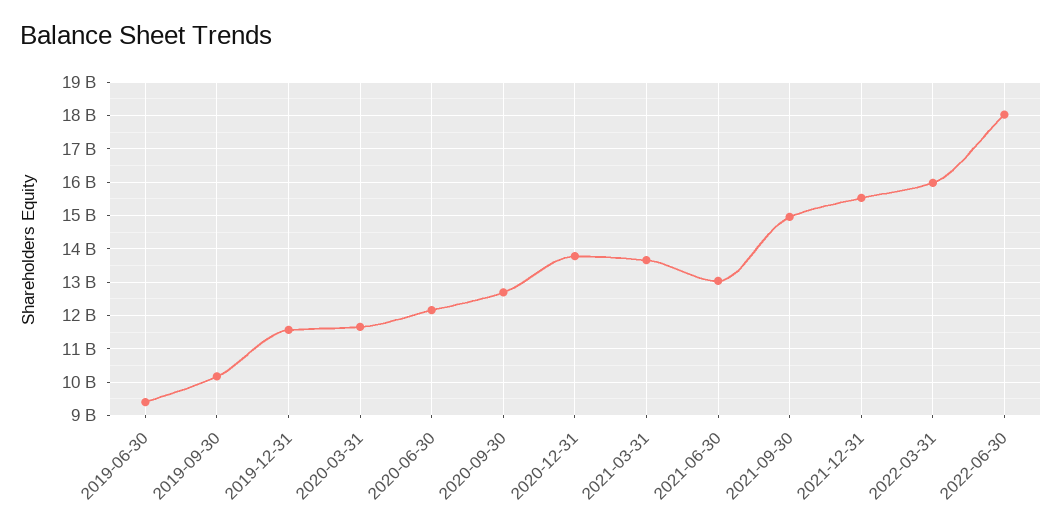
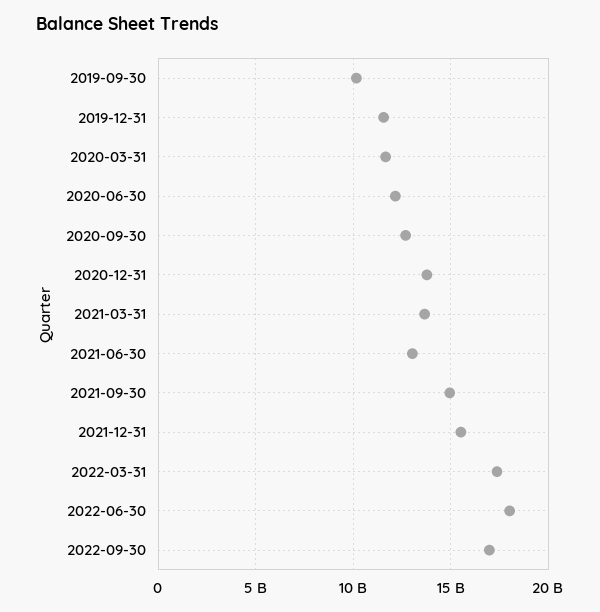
2019-06-30: 9400000000 -> none
2022-03-31: 16000000000 -> 17500000000
2022-09-30: none -> 17000000000

